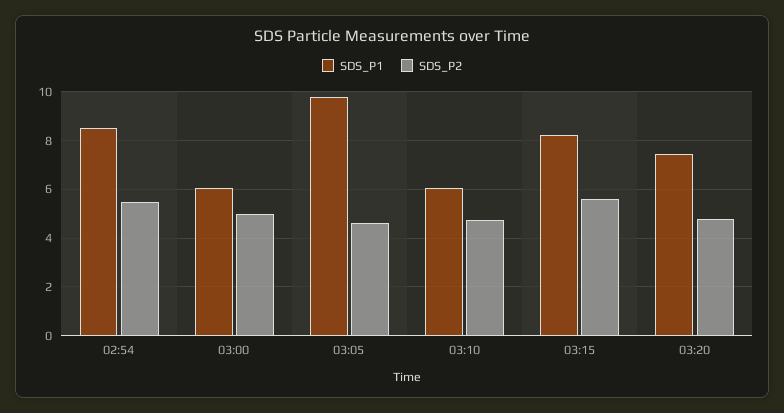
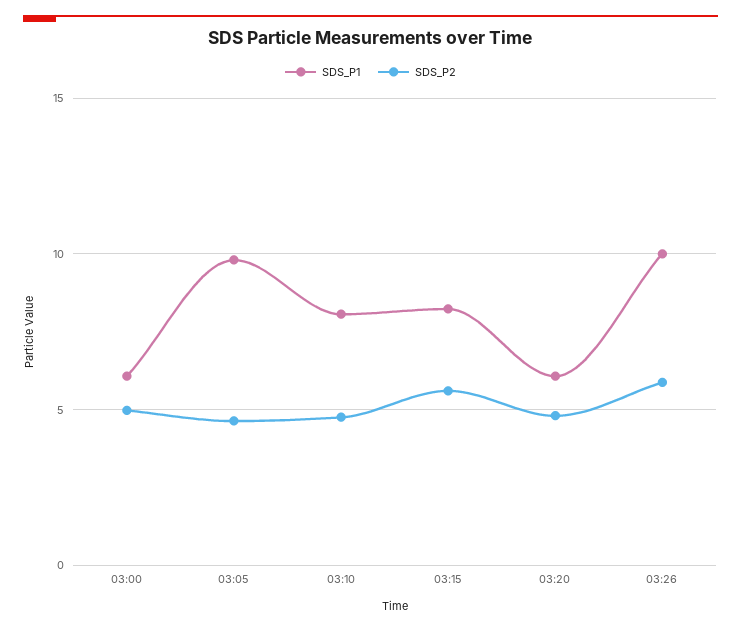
SDS_P1, 02:54: 8.5 -> none
SDS_P2, 02:54: 5.5 -> none
SDS_P1, 03:10: 6 -> 8
SDS_P1, 03:20: 7.5 -> 6
SDS_P1, 03:26: none -> 10
SDS_P2, 03:26: none -> 6

